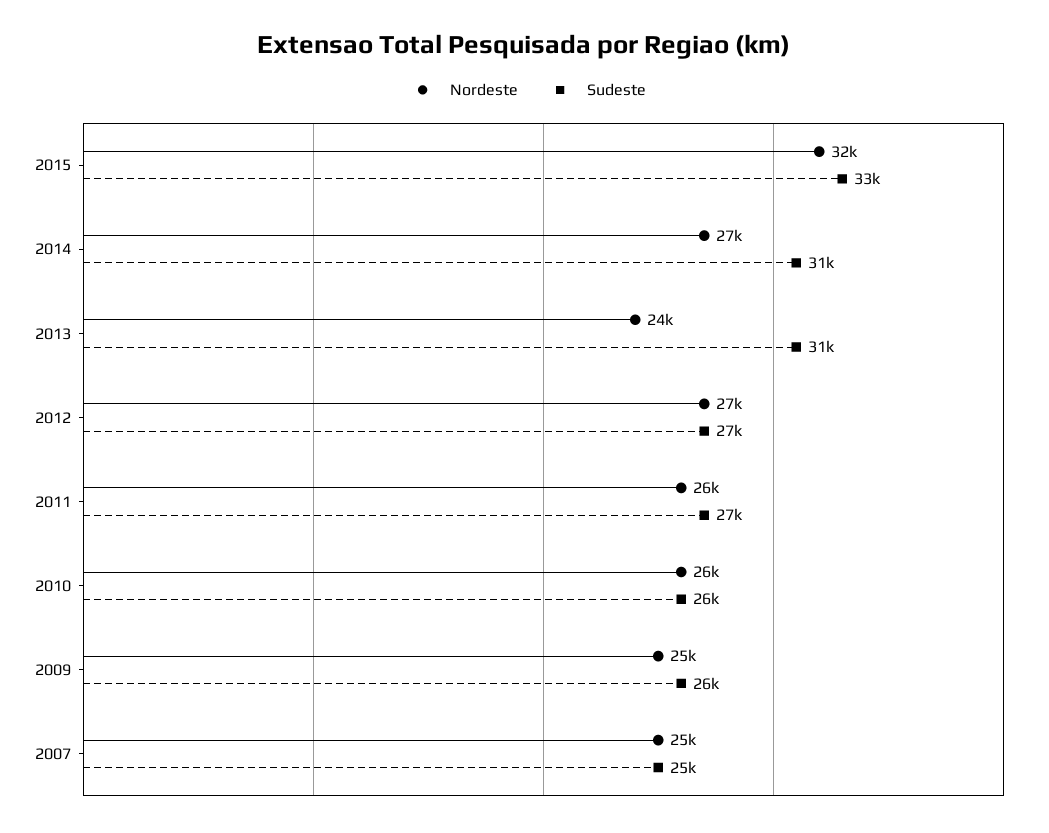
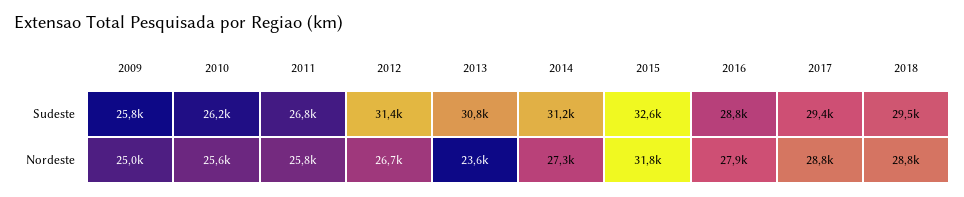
Sudeste, 2012: 27000 -> 31400
Nordeste, 2007: 25000 -> none
Sudeste, 2007: 25000 -> none
Sudeste, 2016: none -> 28800
Sudeste, 2017: none -> 29400
Sudeste, 2018: none -> 29500
Nordeste, 2016: none -> 27900
Nordeste, 2017: none -> 28800
Nordeste, 2018: none -> 28800

